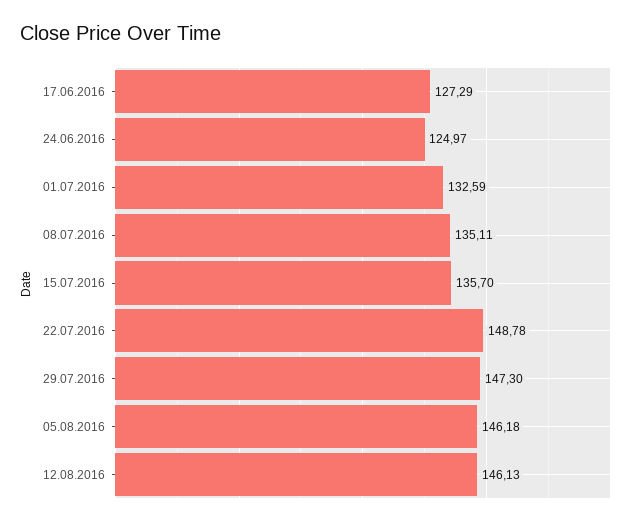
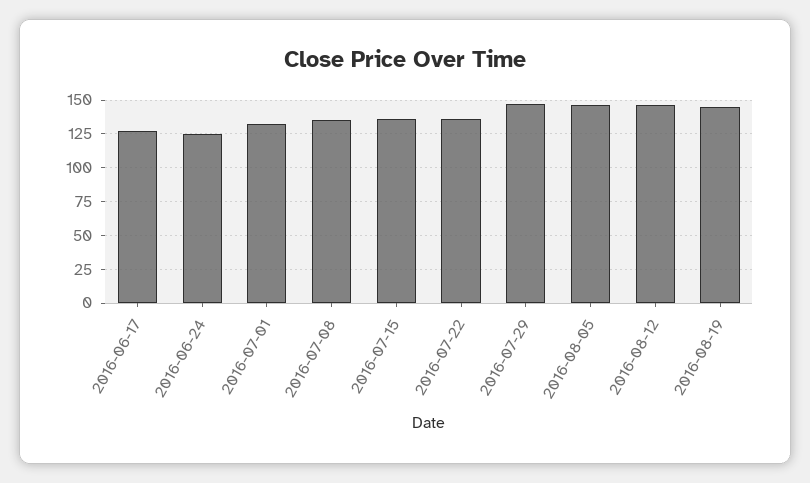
22.07.2016: 148.78 -> 135
2016-08-19: none -> 145

